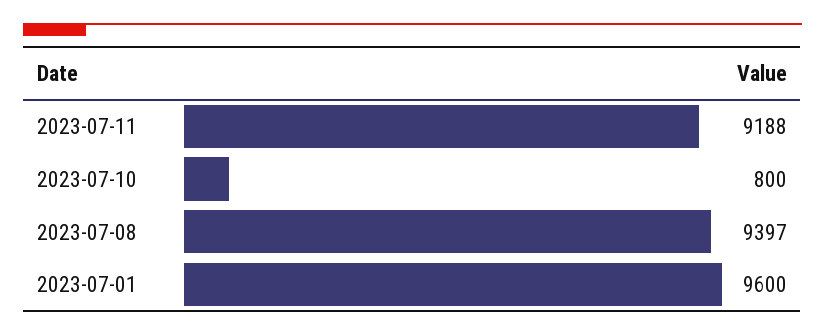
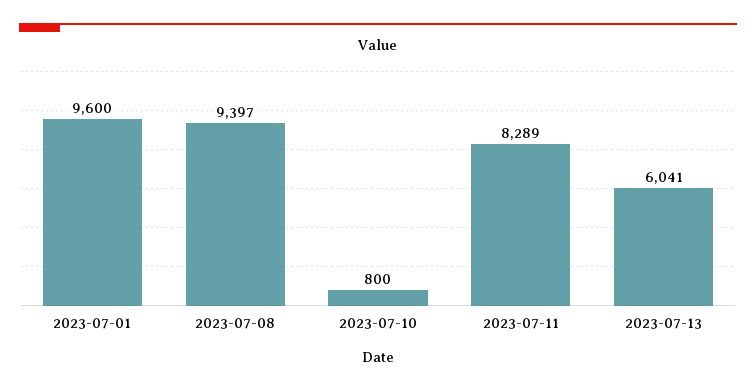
2023-07-11: 9188 -> 8289
2023-07-13: none -> 6041

